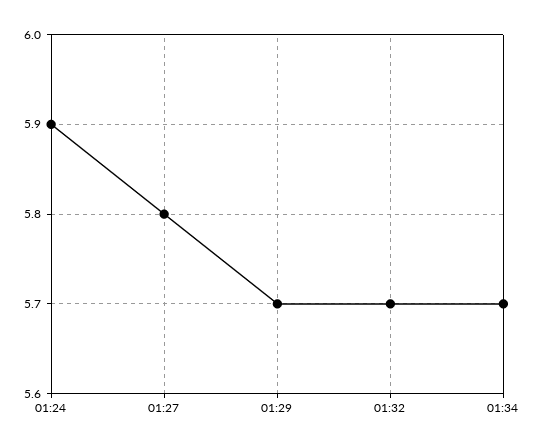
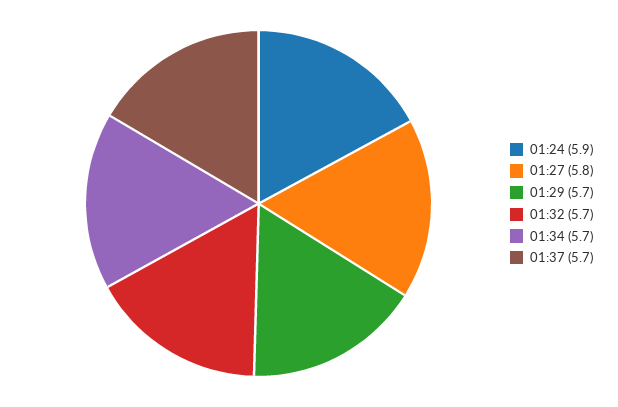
01:37: none -> 5.7

